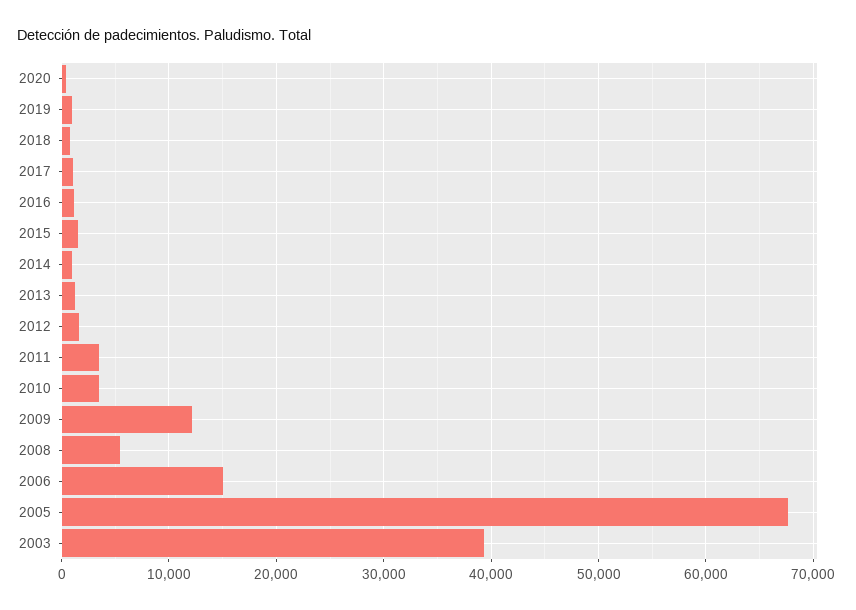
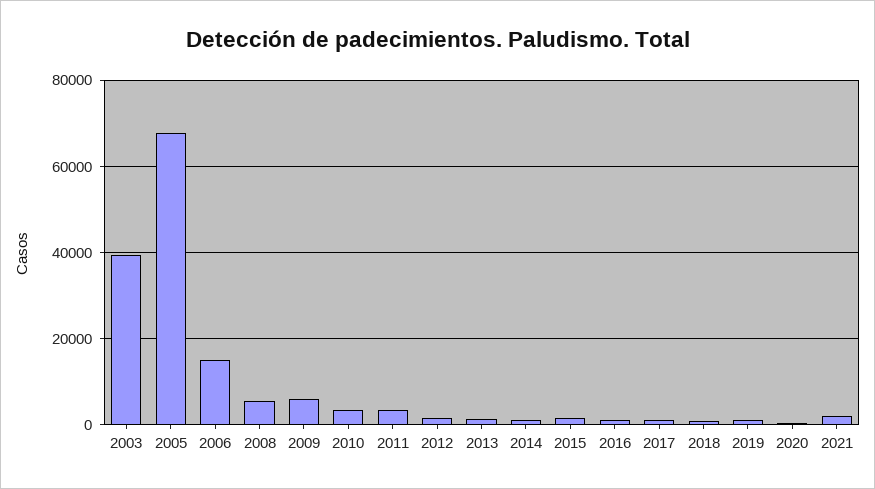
2009: 12000 -> 6000
2021: none -> 2000

